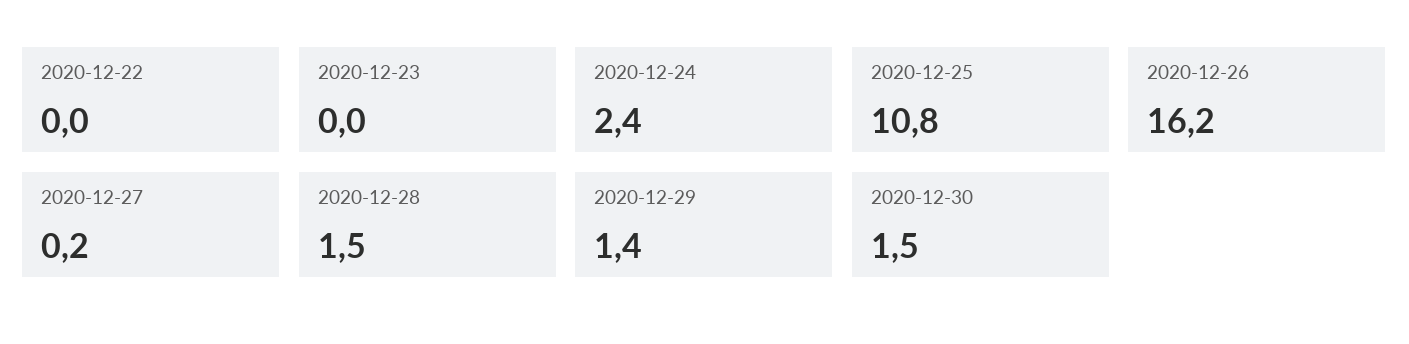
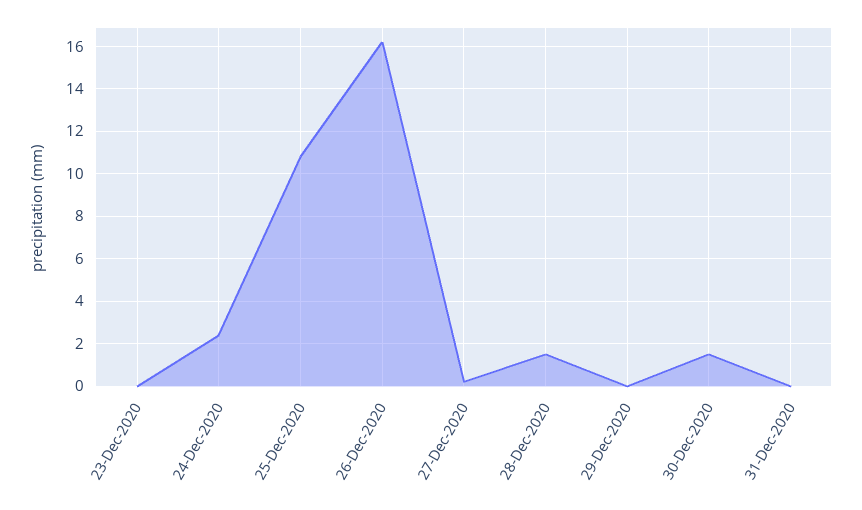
2020-12-22: 0 -> none
2020-12-29: 1.4 -> 0
31-Dec-2020: none -> 0

